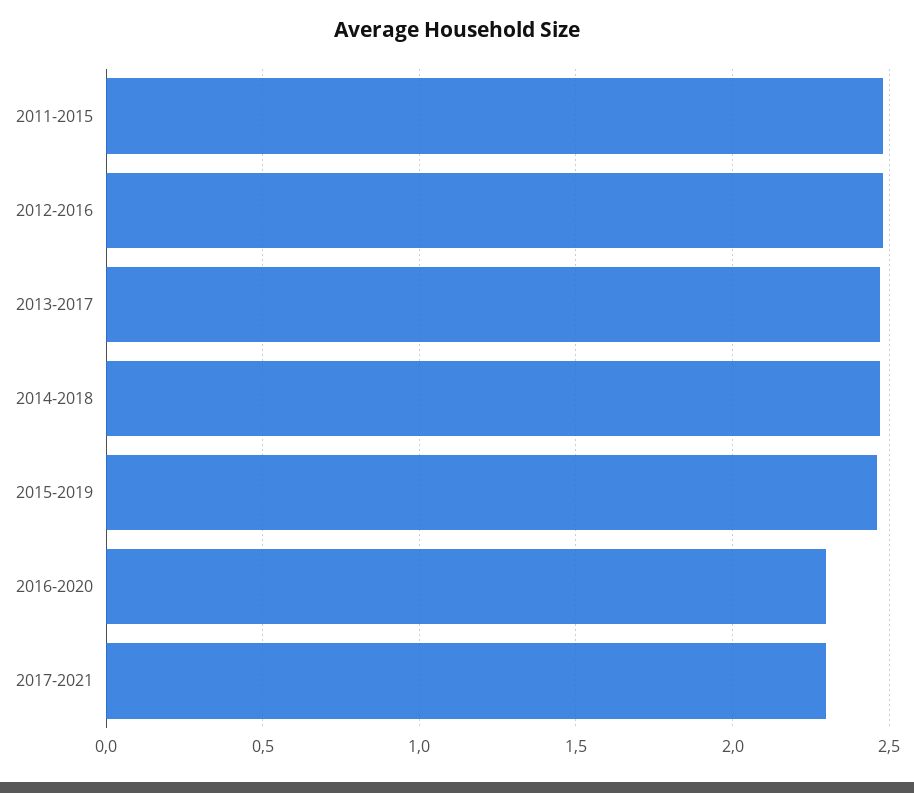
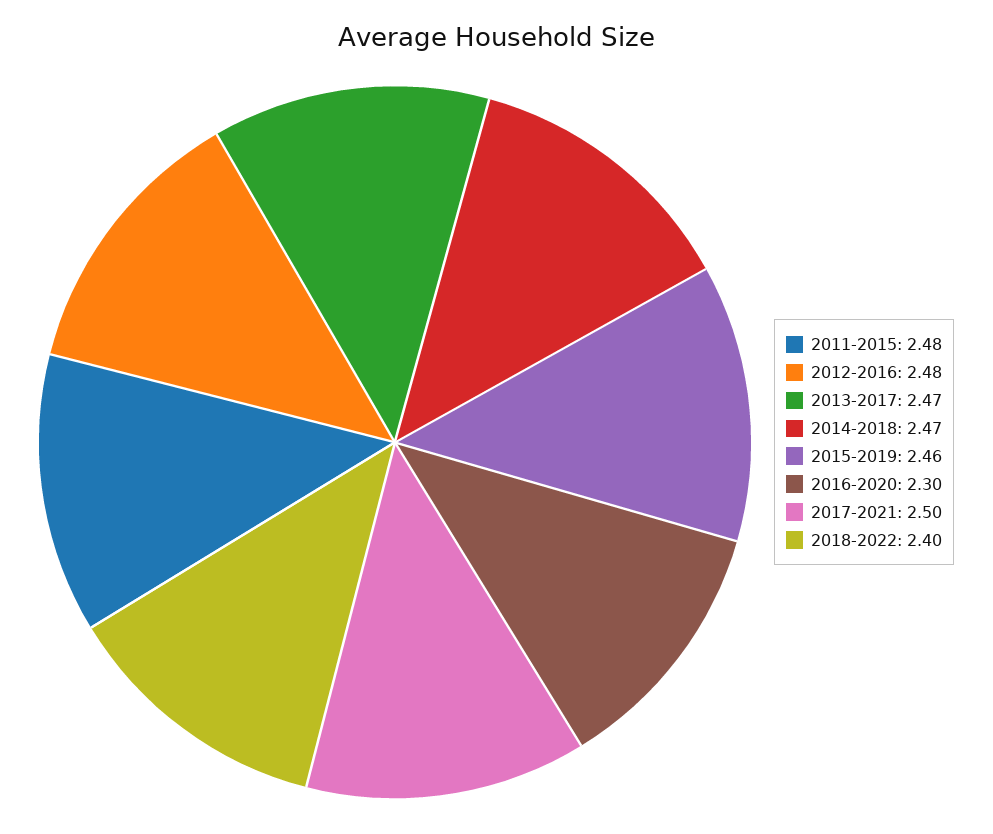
2017-2021: 2.3 -> 2.5
2018-2022: none -> 2.4

